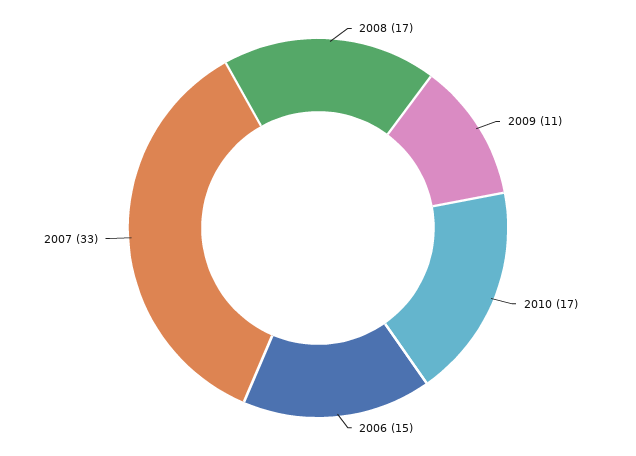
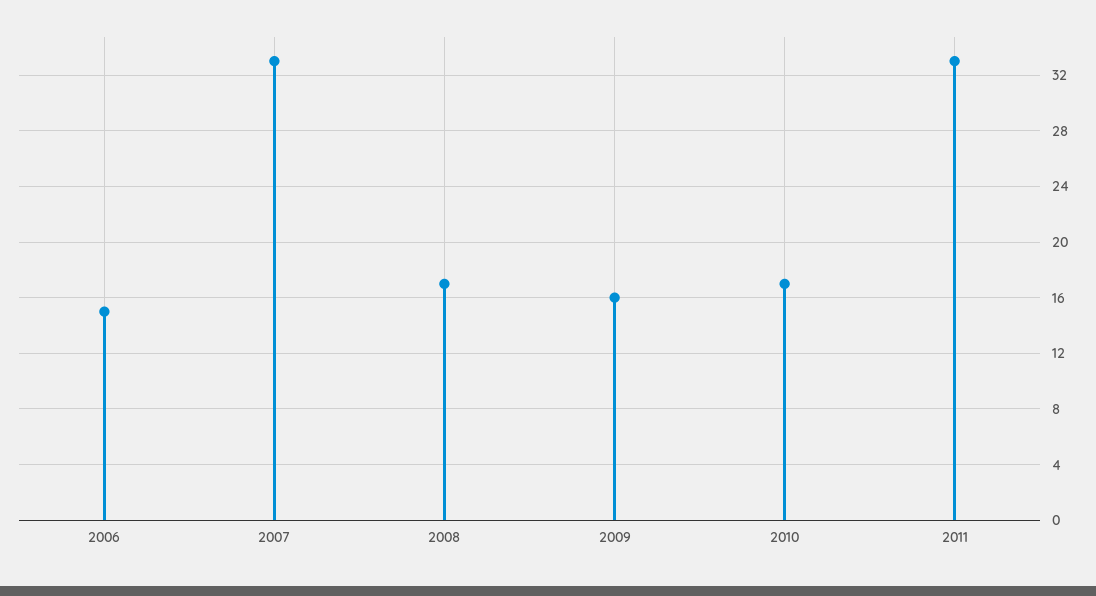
2009: 11 -> 16
2011: none -> 33

